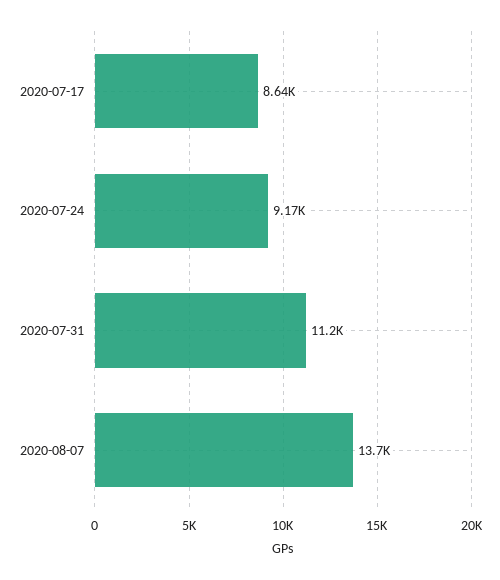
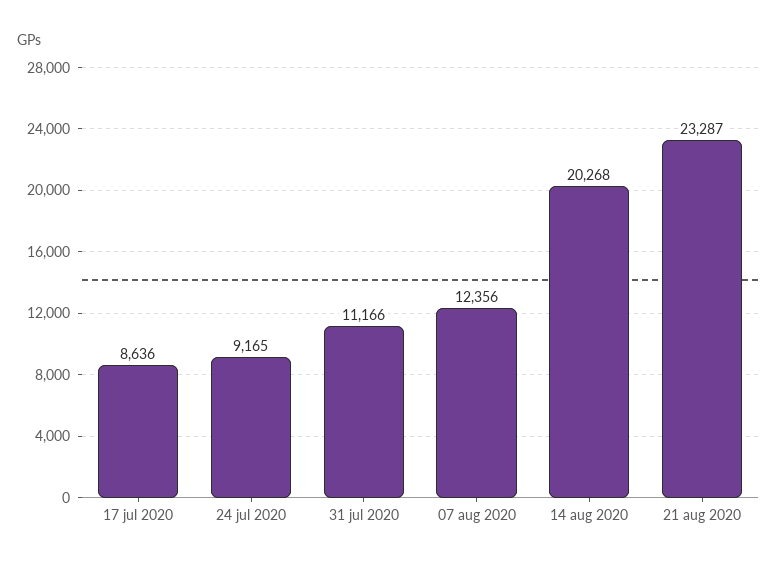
2020-08-07: 13700 -> 12356
14 aug 2020: none -> 20268
21 aug 2020: none -> 23287

